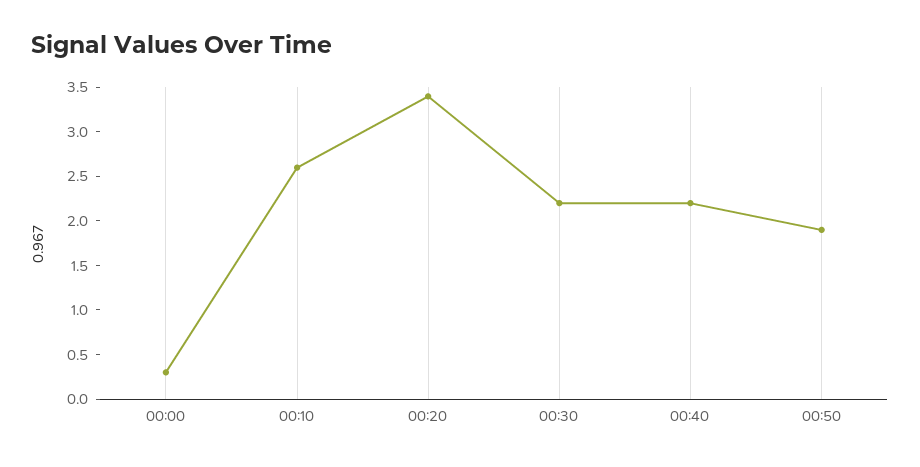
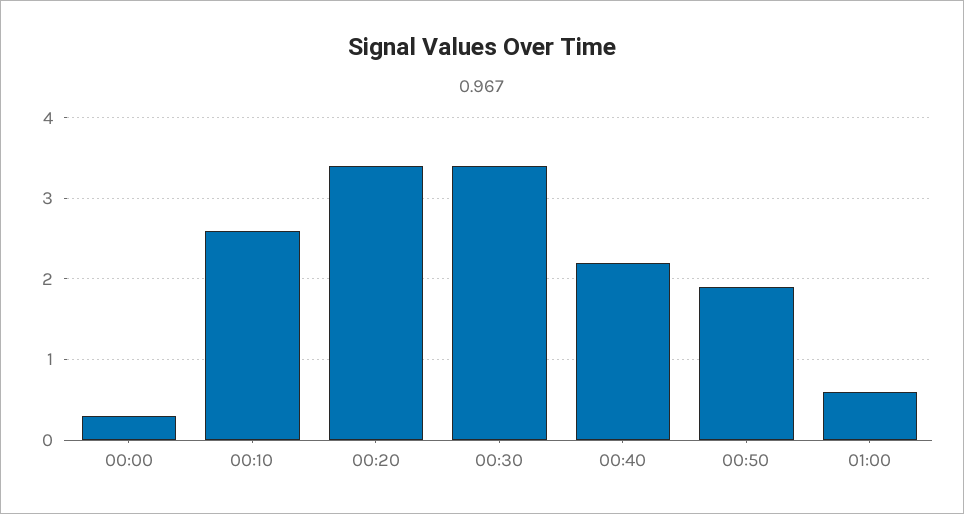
00:30: 2.2 -> 3.4
01:00: none -> 0.6

